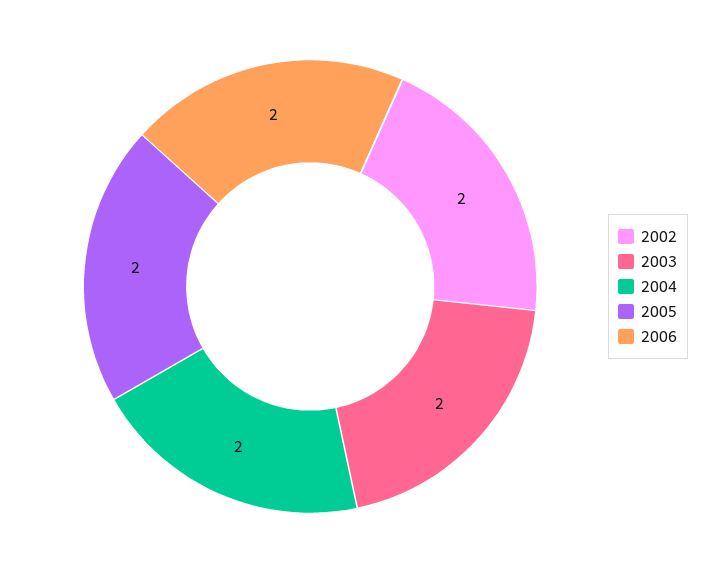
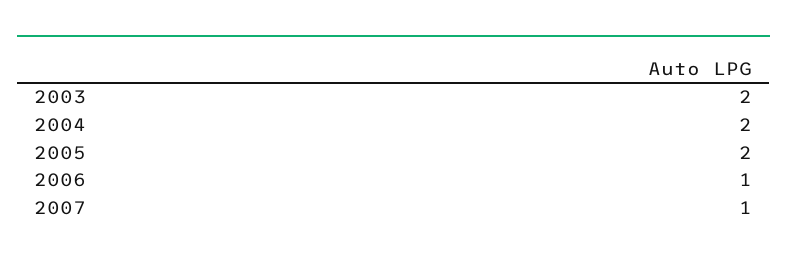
2002: 2 -> none
2006: 2 -> 1
2007: none -> 1

